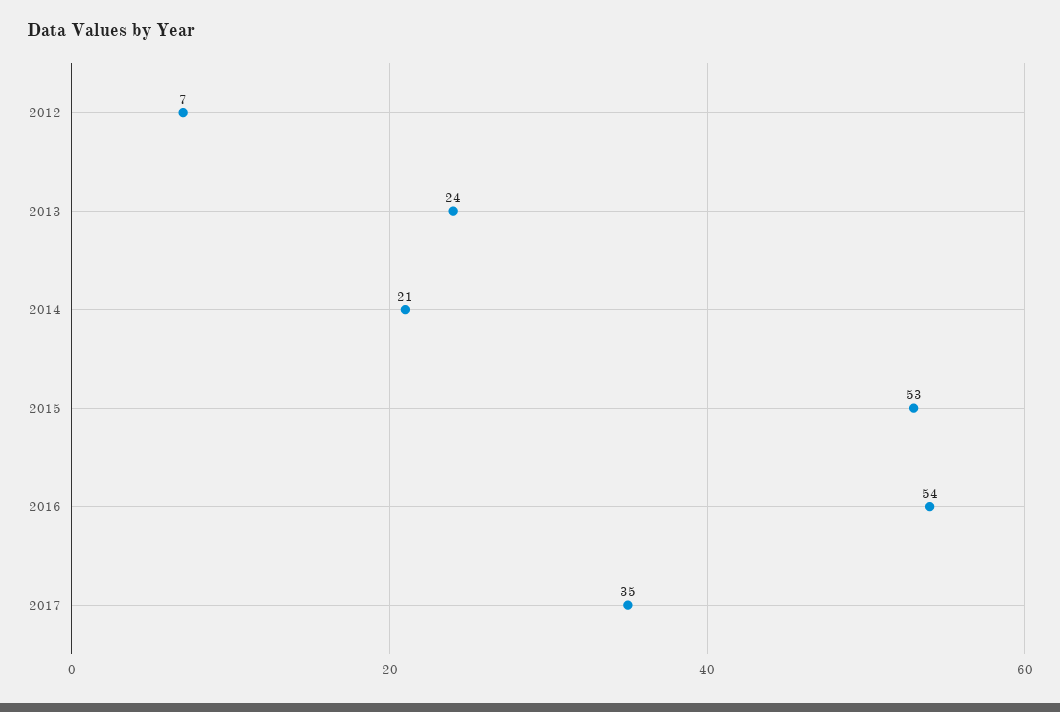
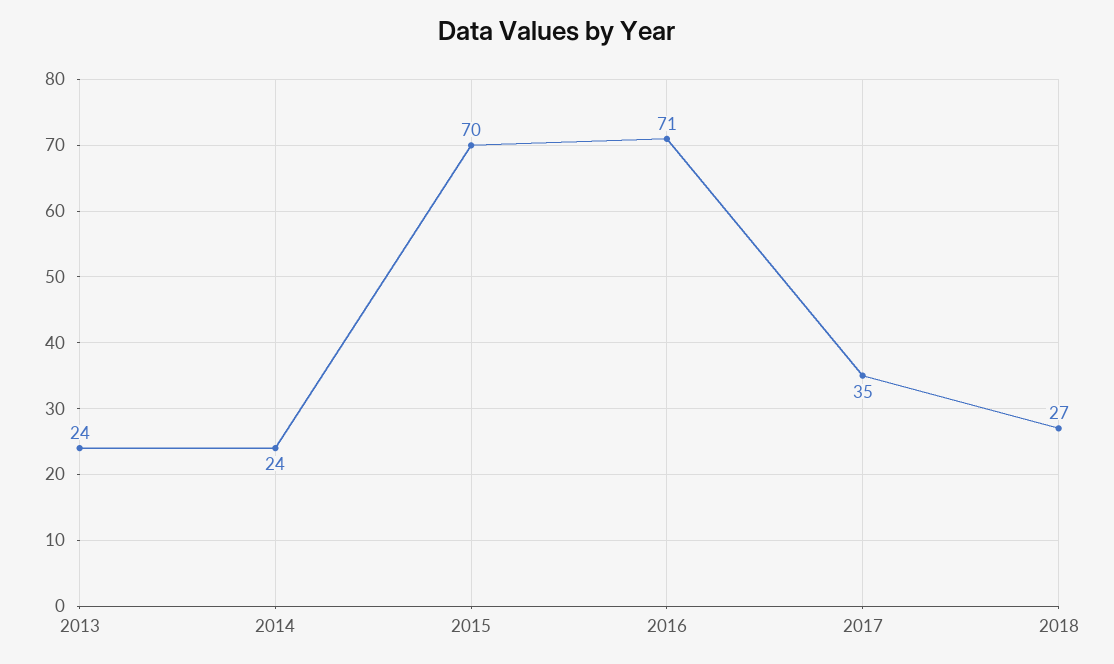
2012: 7 -> none
2014: 21 -> 24
2015: 53 -> 70
2016: 54 -> 71
2018: none -> 27

